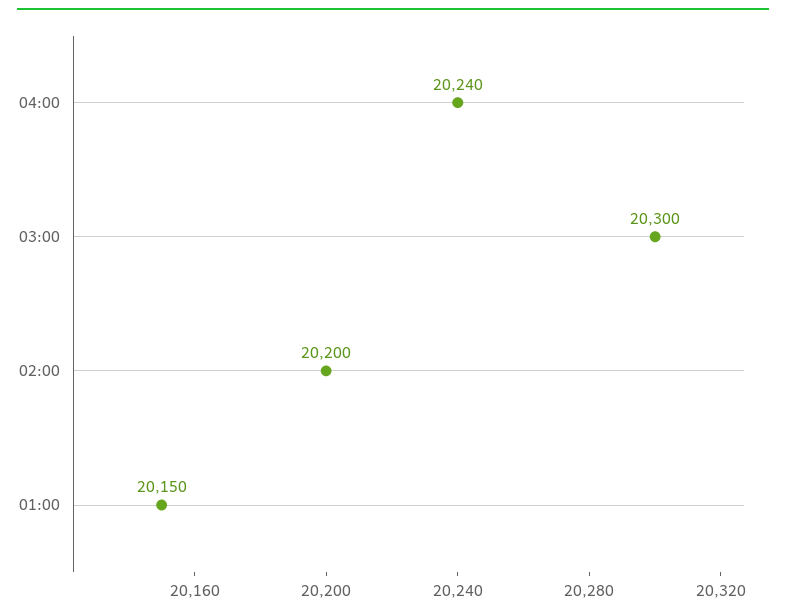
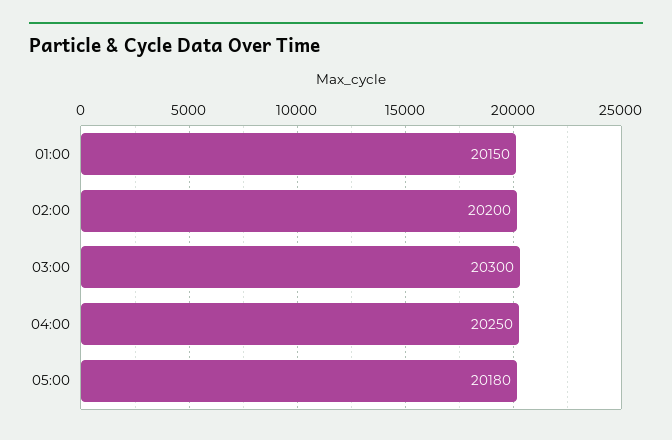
04:00: 20240 -> 20250
05:00: none -> 20180

